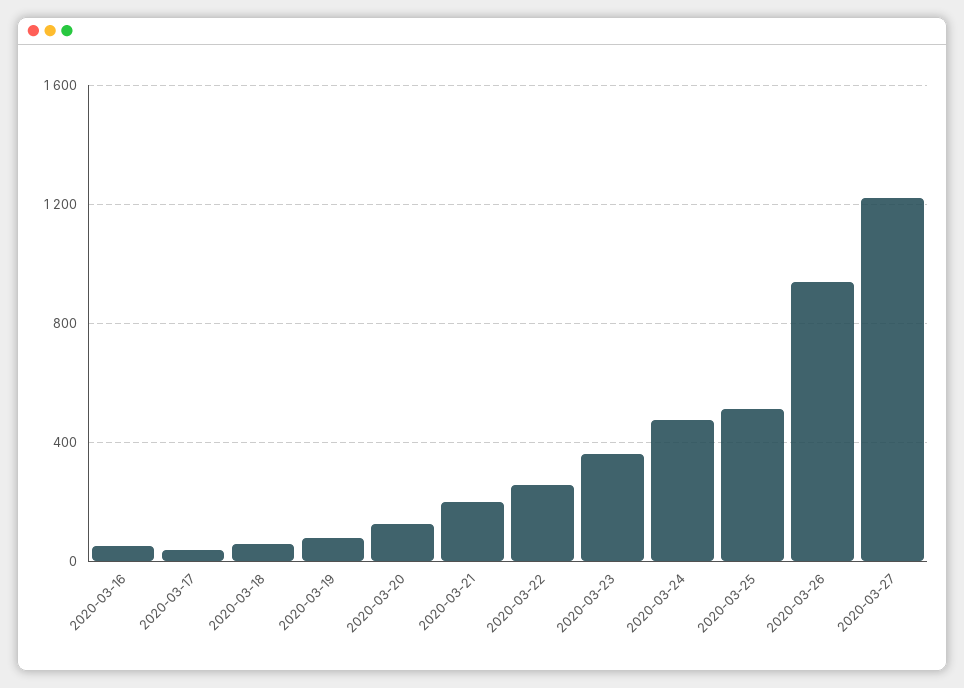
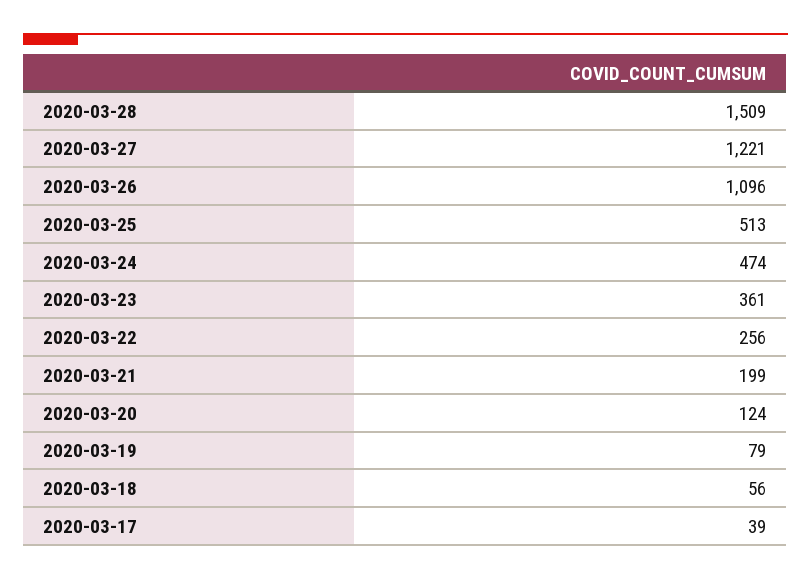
2020-03-16: 50 -> none
2020-03-26: 950 -> 1096
2020-03-28: none -> 1509

